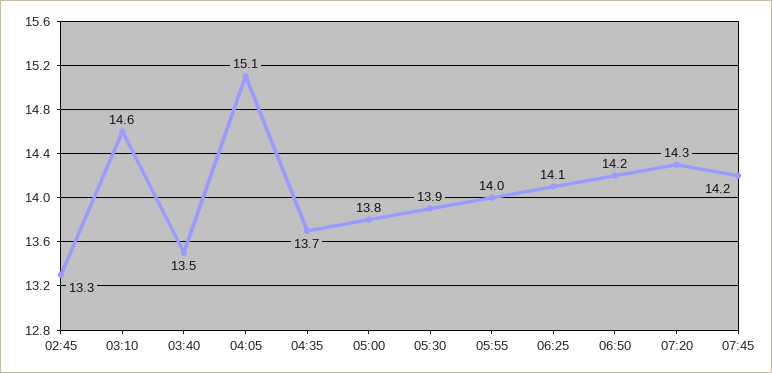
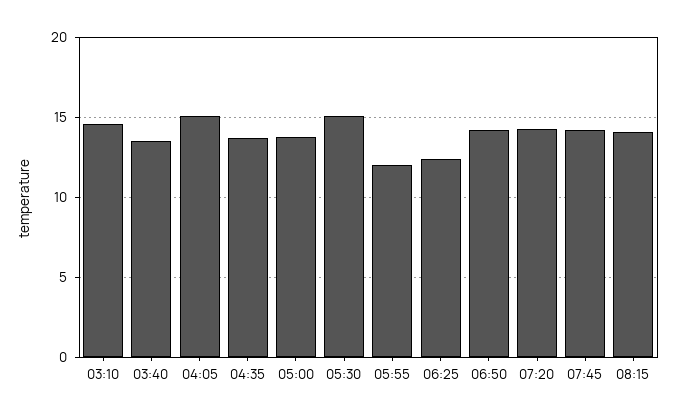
02:45: 13.3 -> none
05:30: 13.9 -> 15
05:55: 14 -> 12
06:25: 14.1 -> 12.5
08:15: none -> 14

